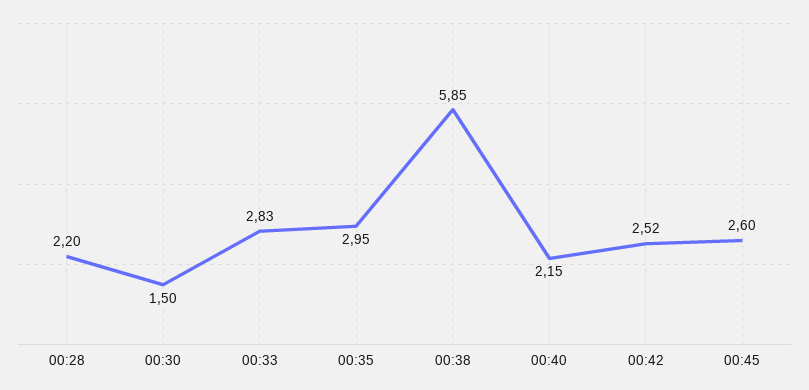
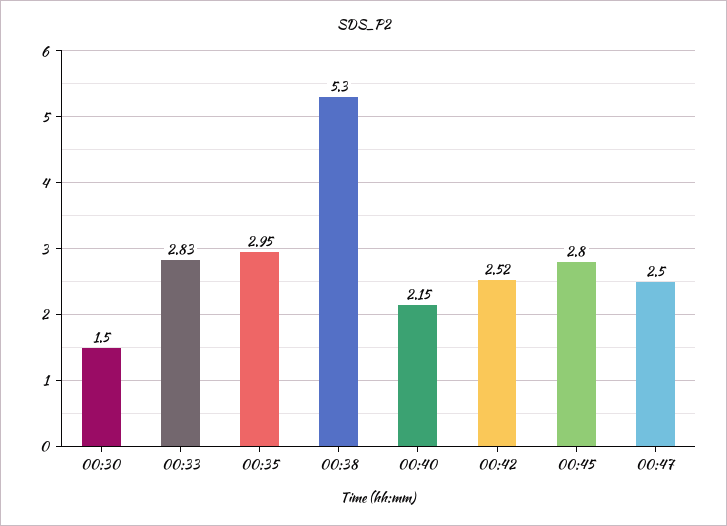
00:28: 2.2 -> none
00:38: 5.85 -> 5.3
00:45: 2.6 -> 2.8
00:47: none -> 2.5

